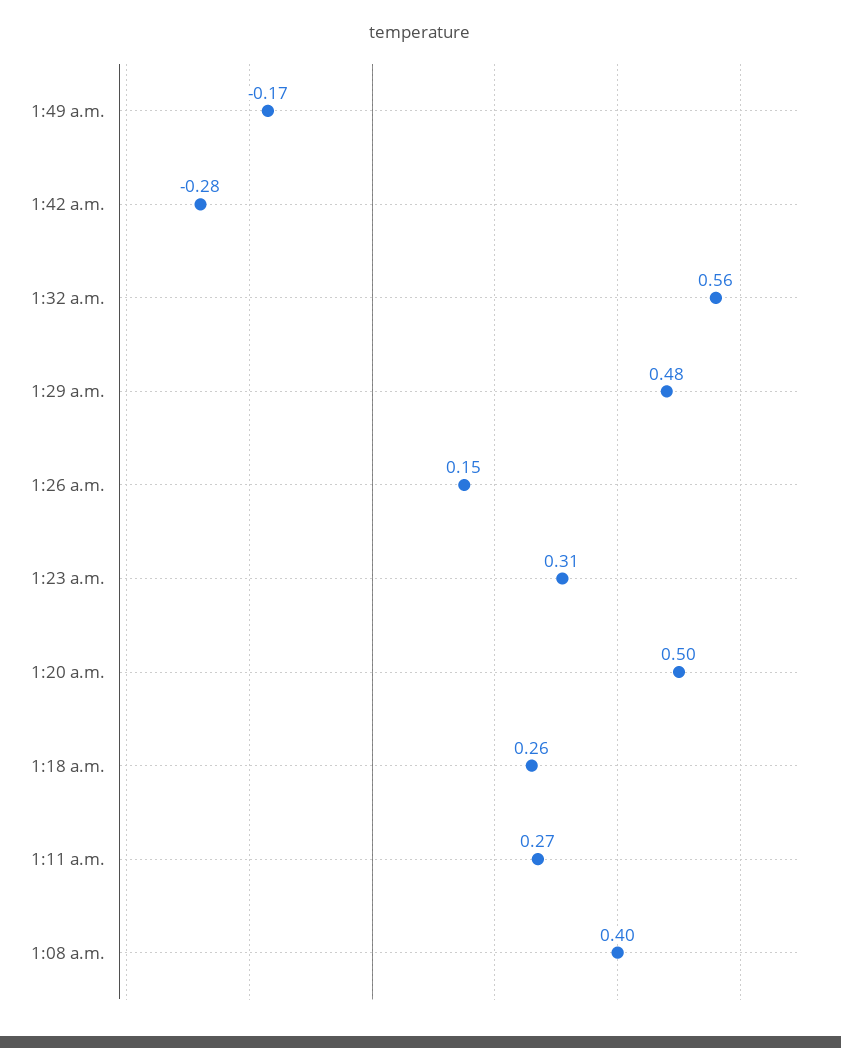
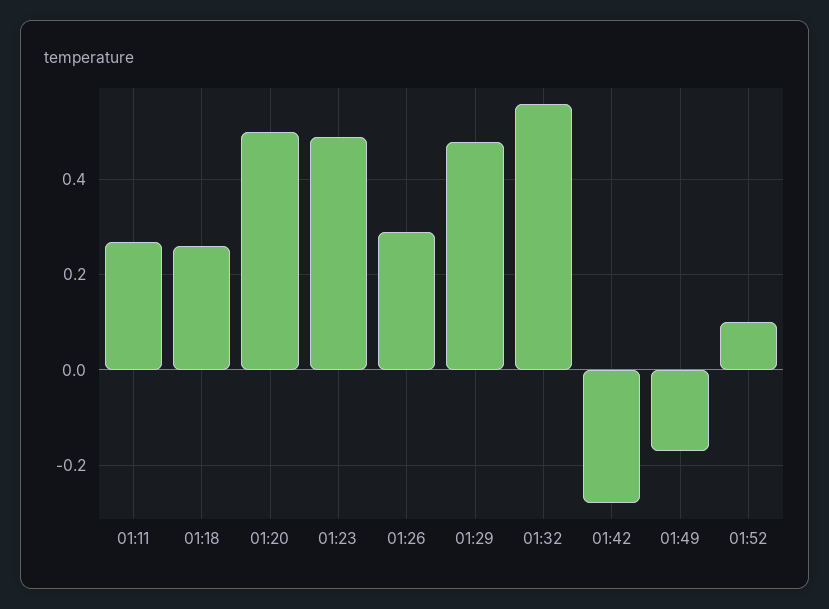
1:26 a.m.: 0.15 -> 0.3
1:23 a.m.: 0.31 -> 0.5
1:08 a.m.: 0.4 -> none
01:52: none -> 0.1

